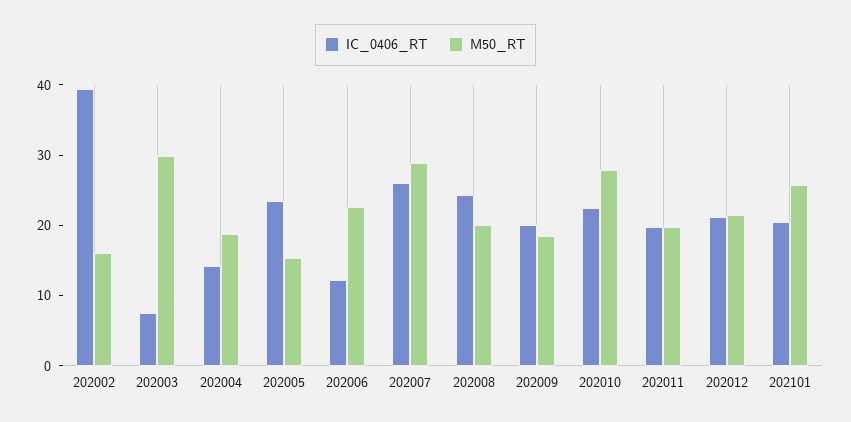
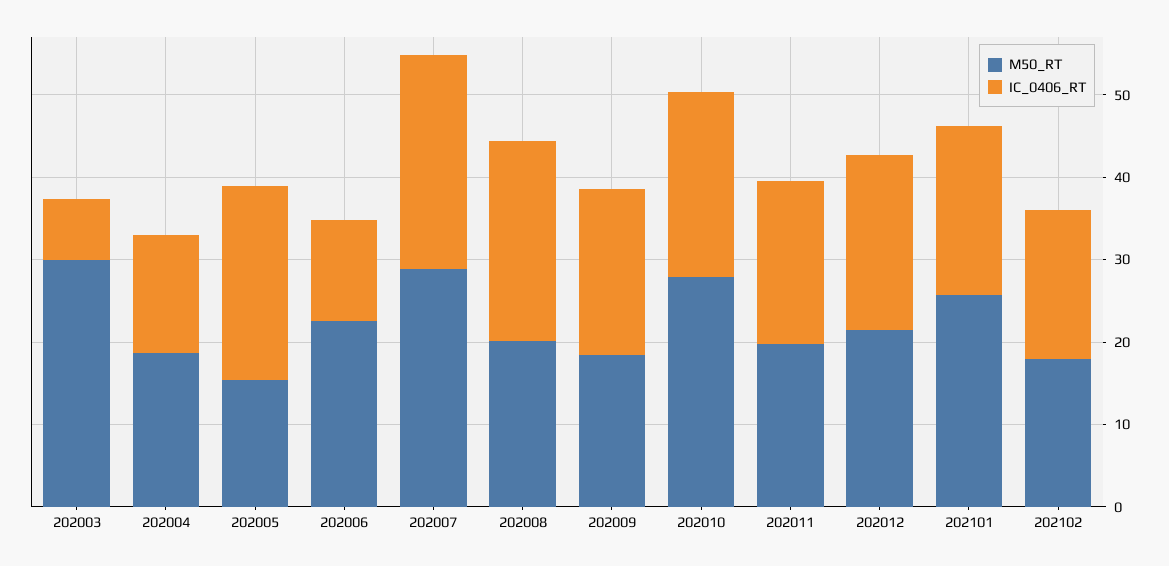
IC_0406_RT, 202002: 40 -> none
M50_RT, 202002: 16 -> none
M50_RT, 202102: none -> 18
IC_0406_RT, 202102: none -> 18

